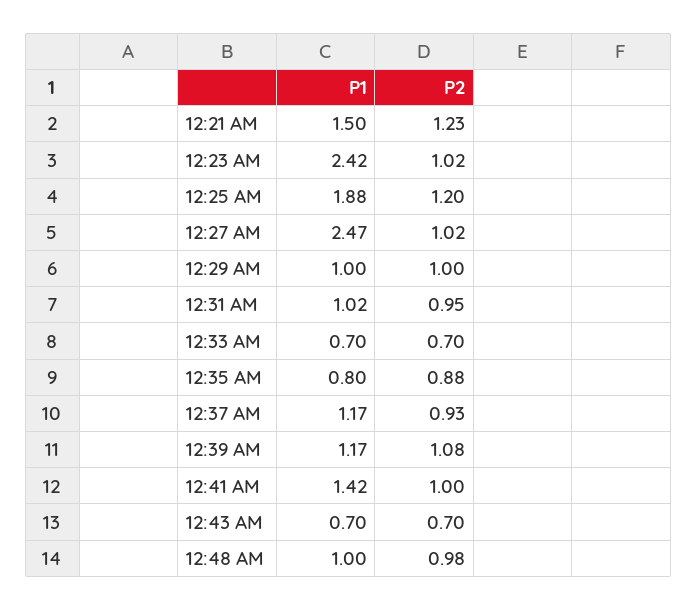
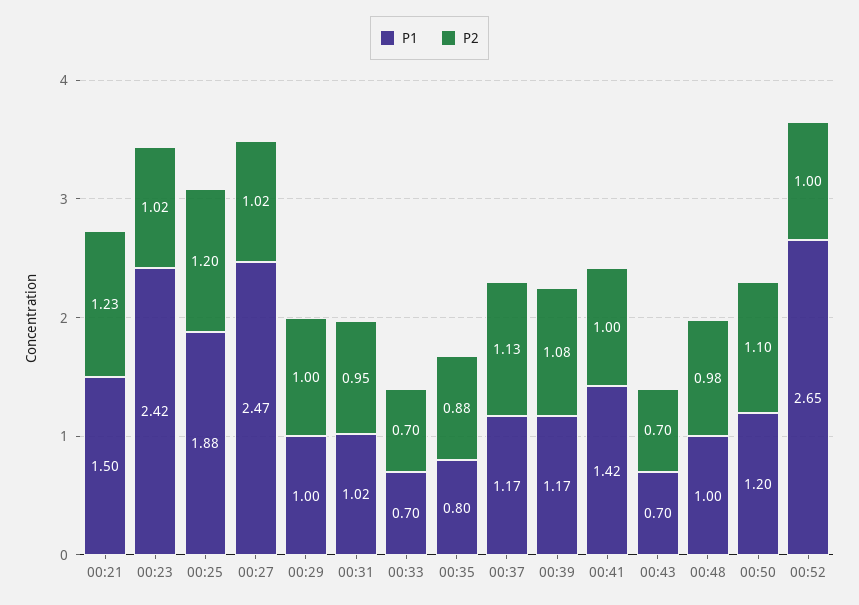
P2, 12:37 AM: 0.93 -> 1.13
P1, 00:50: none -> 1.2
P2, 00:50: none -> 1.1
P1, 00:52: none -> 2.65
P2, 00:52: none -> 1

